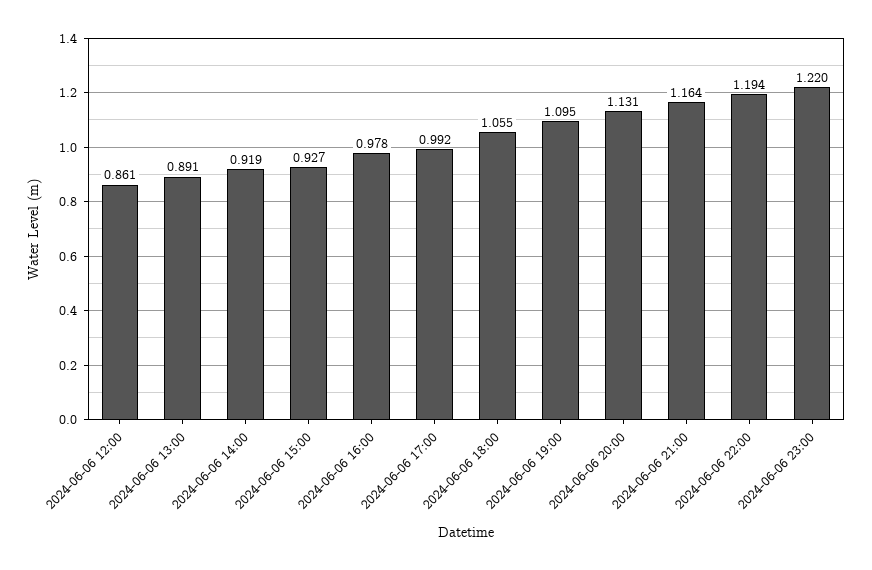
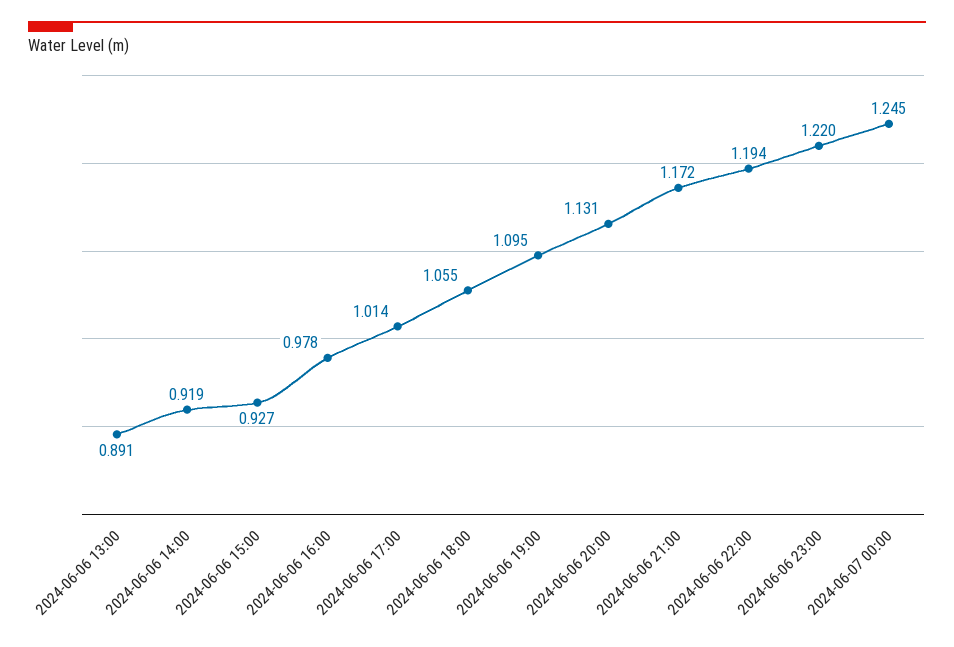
2024-06-06 12:00: 0.861 -> none
2024-06-06 17:00: 0.992 -> 1.014
2024-06-06 21:00: 1.164 -> 1.172
2024-06-07 00:00: none -> 1.245

